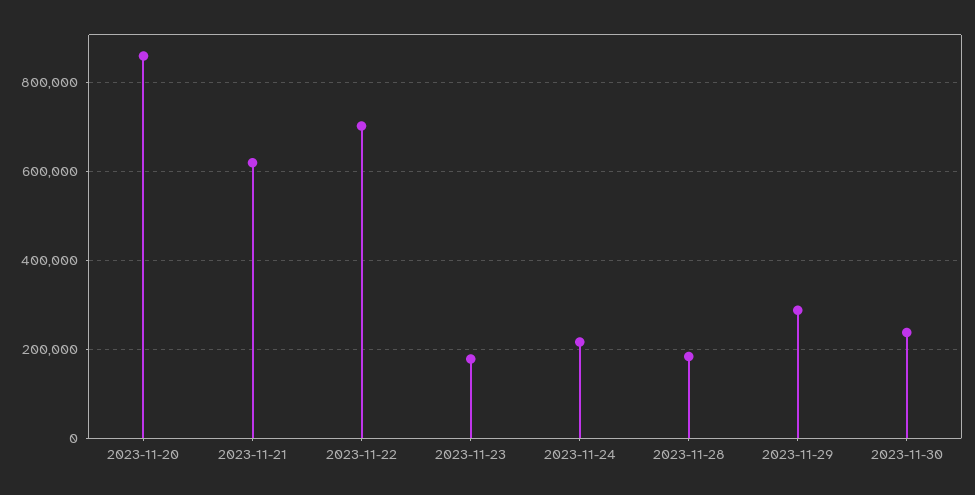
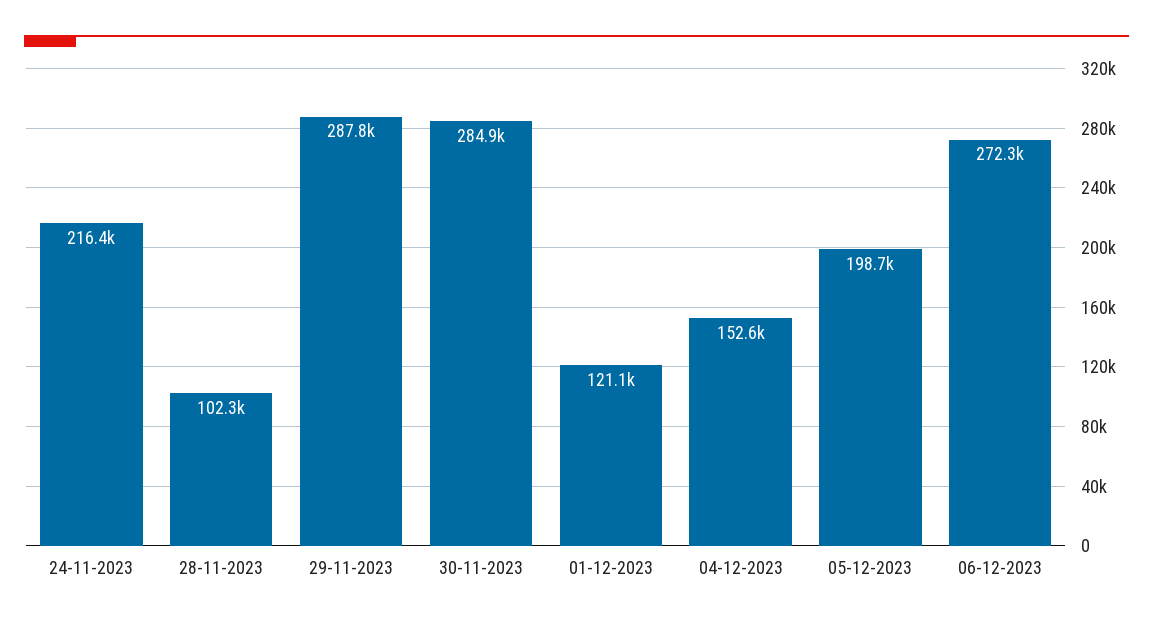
2023-11-20: 860000 -> none
2023-11-21: 620000 -> none
2023-11-22: 700000 -> none
2023-11-23: 180000 -> none
2023-11-28: 180000 -> 102300
2023-11-30: 240000 -> 284900
01-12-2023: none -> 121100
04-12-2023: none -> 152600
05-12-2023: none -> 198700
06-12-2023: none -> 272300

